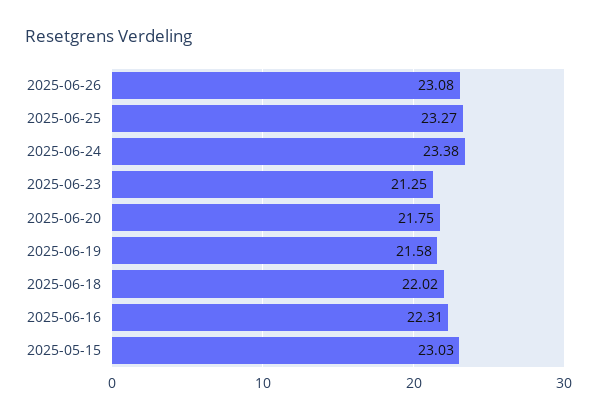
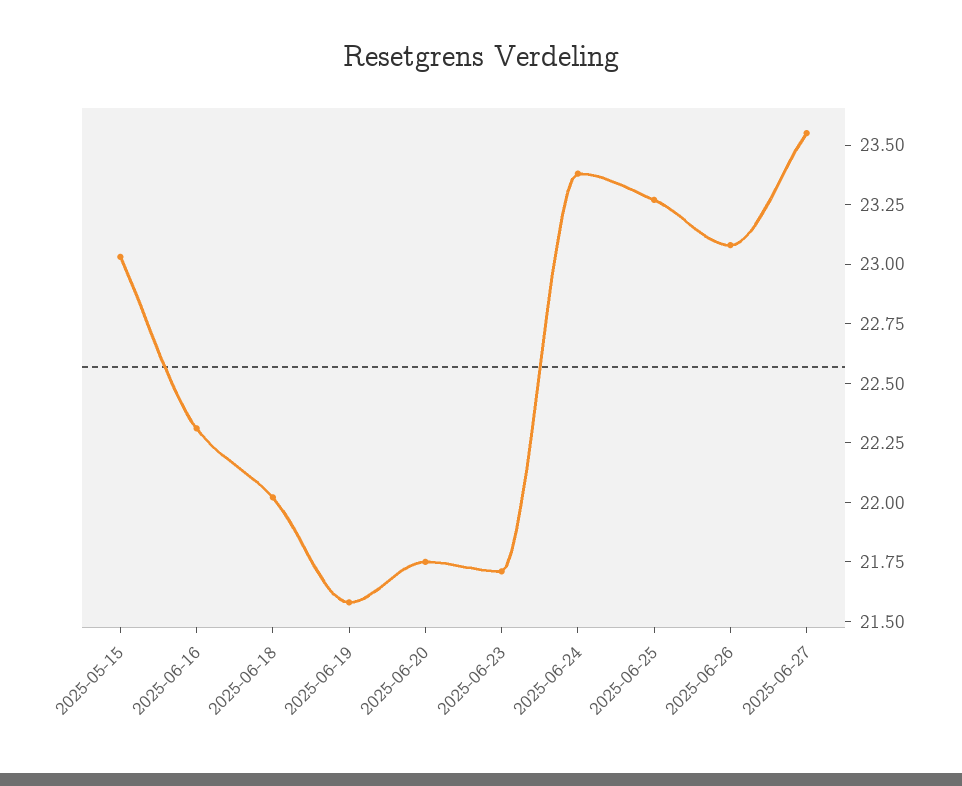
2025-06-23: 21.25 -> 21.7
2025-06-27: none -> 23.55

